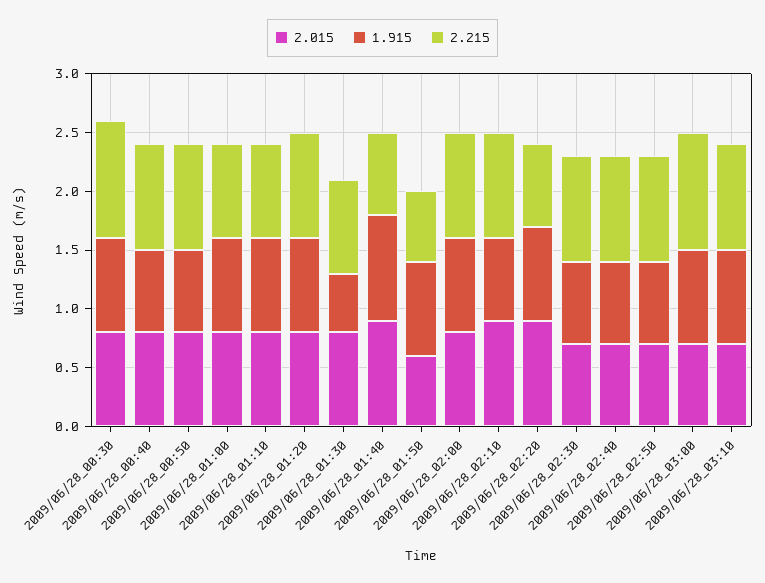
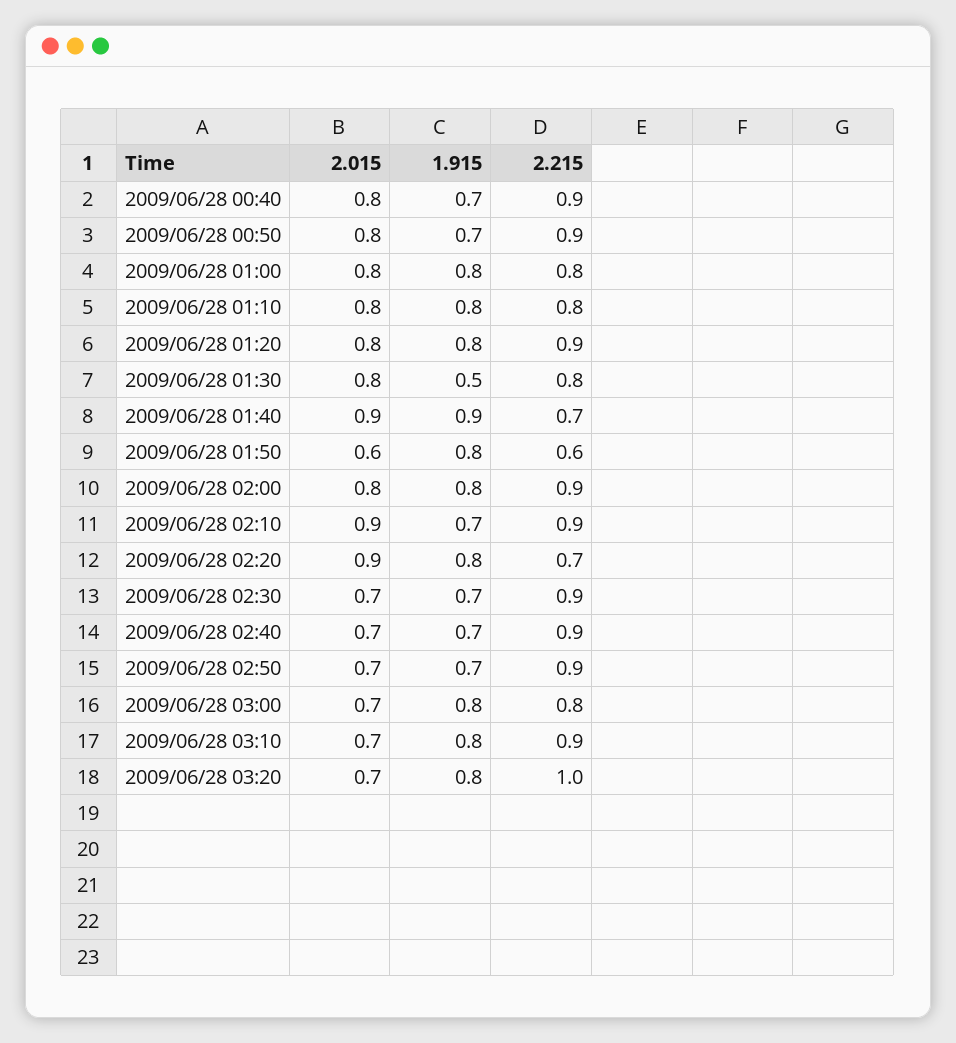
2.015, 2009/06/28_00:30: 0.8 -> none
1.915, 2009/06/28_00:30: 0.8 -> none
2.215, 2009/06/28_00:30: 1 -> none
2.215, 2009/06/28_03:00: 1 -> 0.8
2.015, 2009/06/28 03:20: none -> 0.7
1.915, 2009/06/28 03:20: none -> 0.8
2.215, 2009/06/28 03:20: none -> 1

